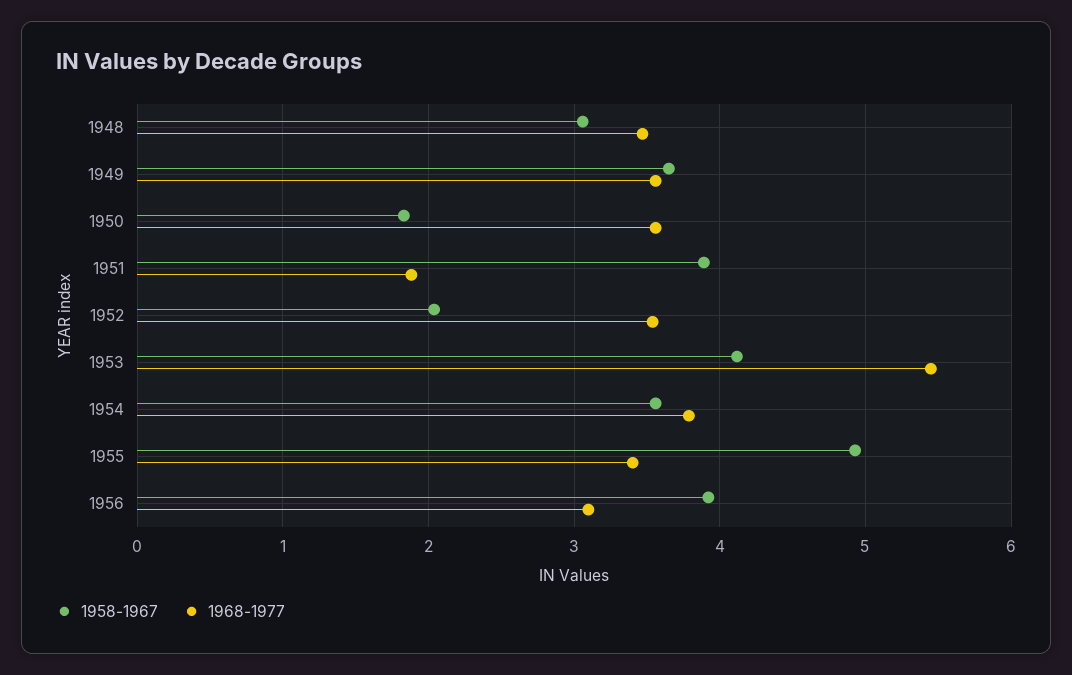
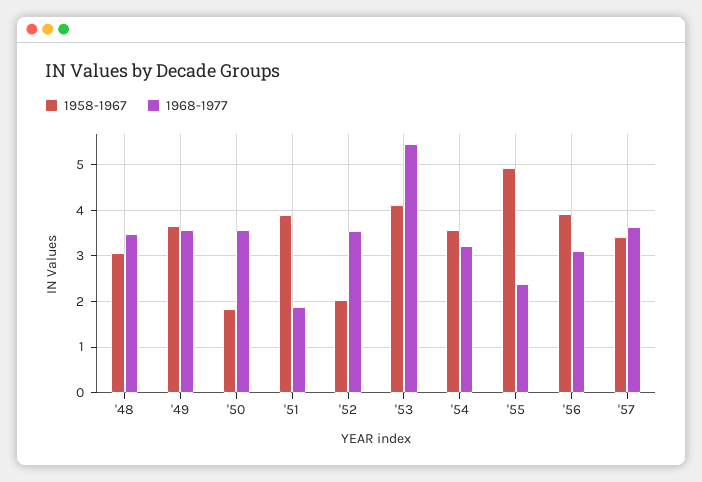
1968-1977, 1954: 3.8 -> 3.2
1968-1977, 1955: 3.4 -> 2.4
1958-1967, '57: none -> 3.4
1968-1977, '57: none -> 3.6

